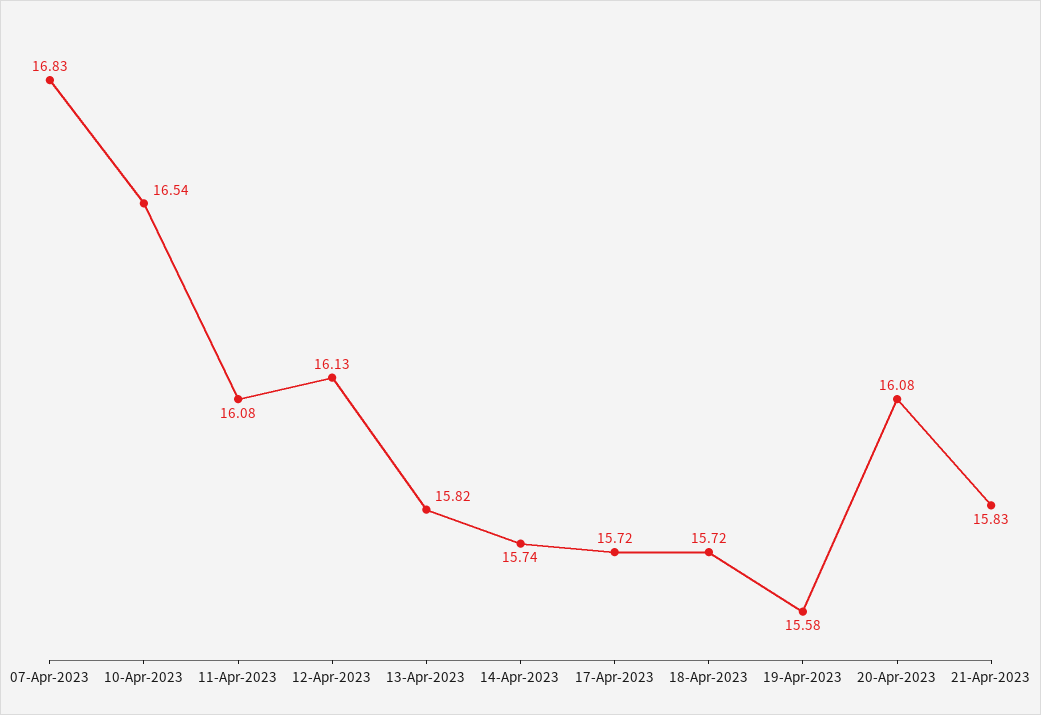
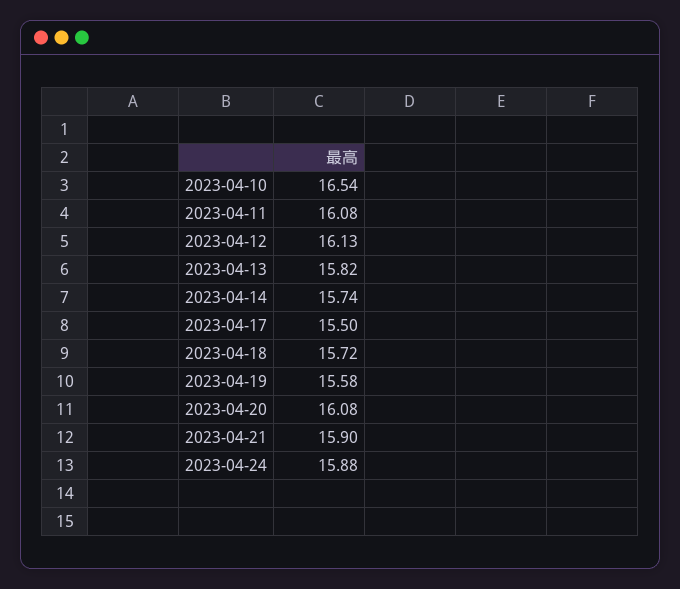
07-Apr-2023: 16.83 -> none
17-Apr-2023: 15.72 -> 15.5
21-Apr-2023: 15.83 -> 15.9
2023-04-24: none -> 15.88

